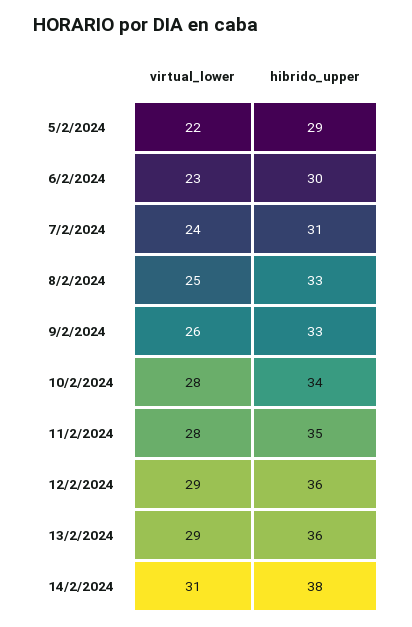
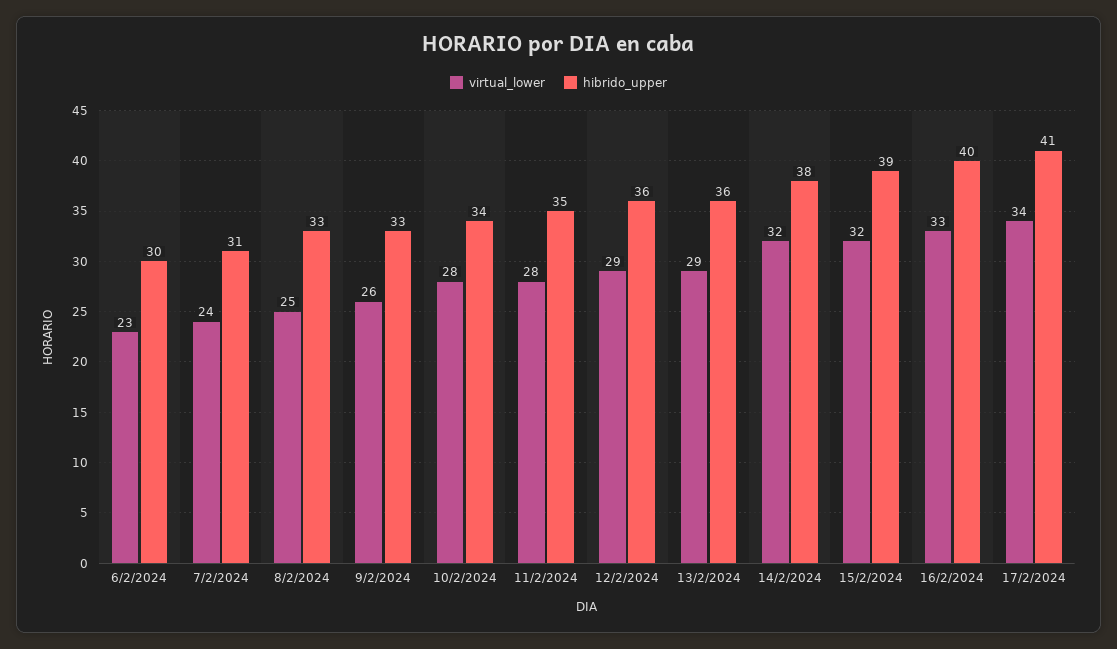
virtual_lower, 5/2/2024: 22 -> none
hibrido_upper, 5/2/2024: 29 -> none
virtual_lower, 14/2/2024: 31 -> 32
virtual_lower, 15/2/2024: none -> 32
hibrido_upper, 15/2/2024: none -> 39
virtual_lower, 16/2/2024: none -> 33
hibrido_upper, 16/2/2024: none -> 40
virtual_lower, 17/2/2024: none -> 34
hibrido_upper, 17/2/2024: none -> 41

